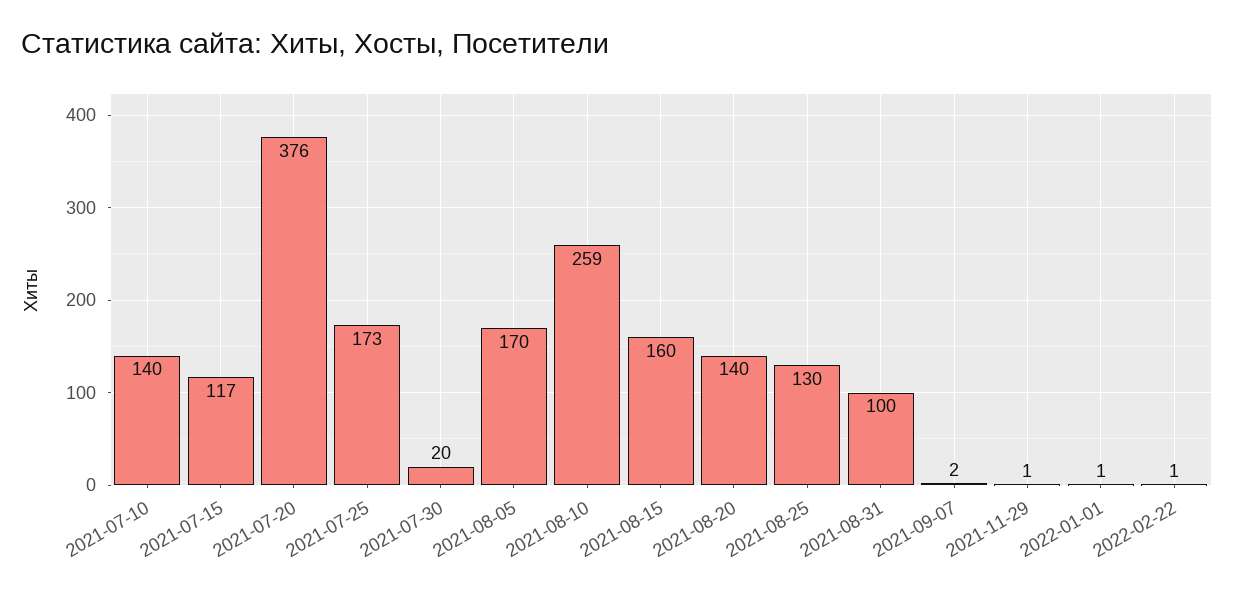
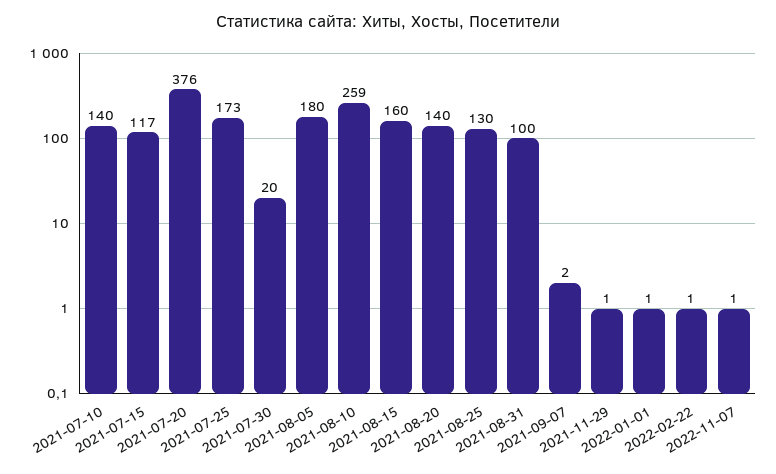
2021-08-05: 170 -> 180
2022-11-07: none -> 1

